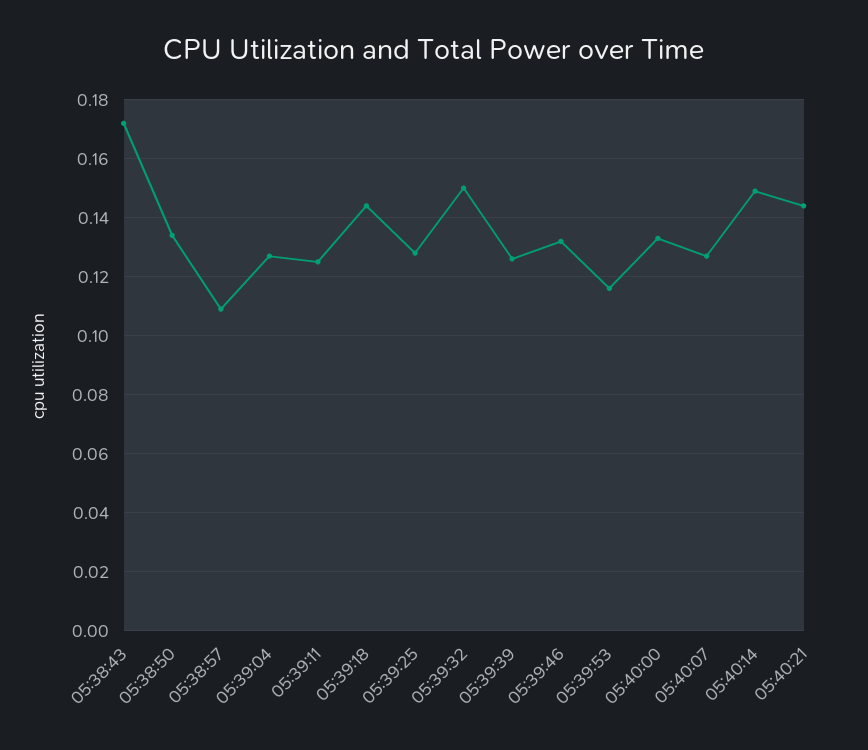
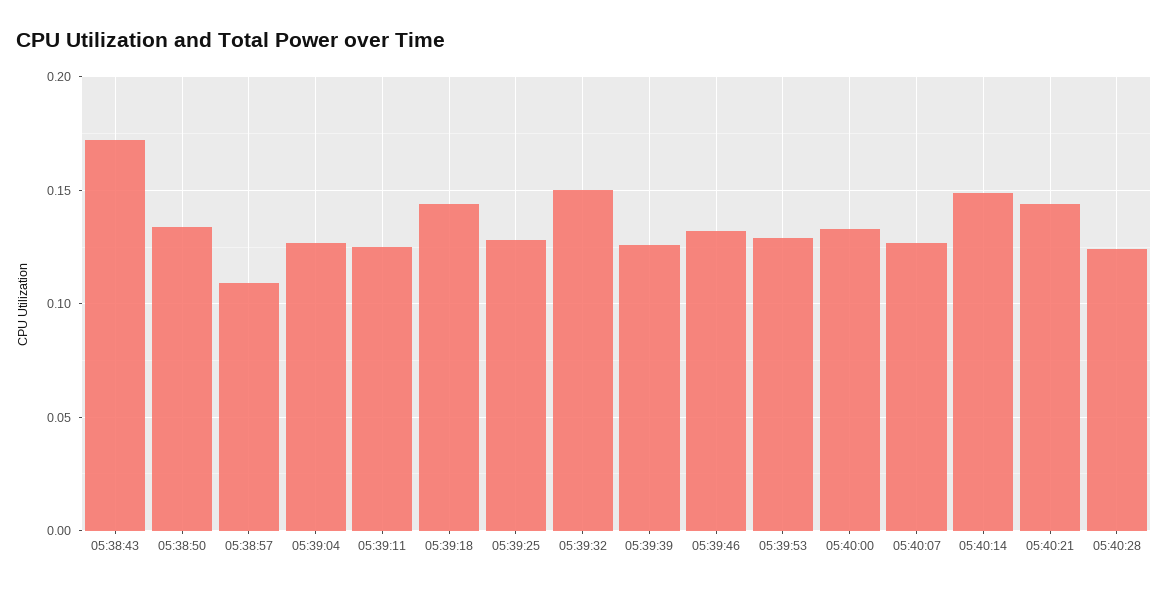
05:39:53: 0.115 -> 0.13
05:40:28: none -> 0.125

